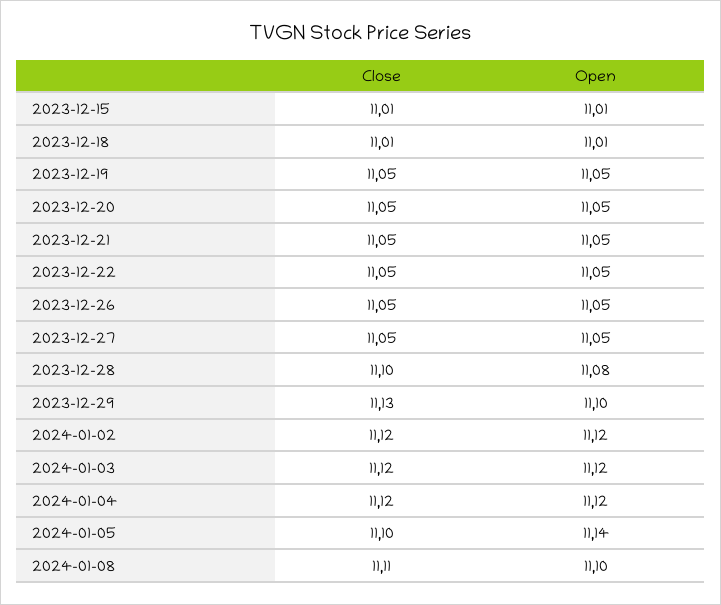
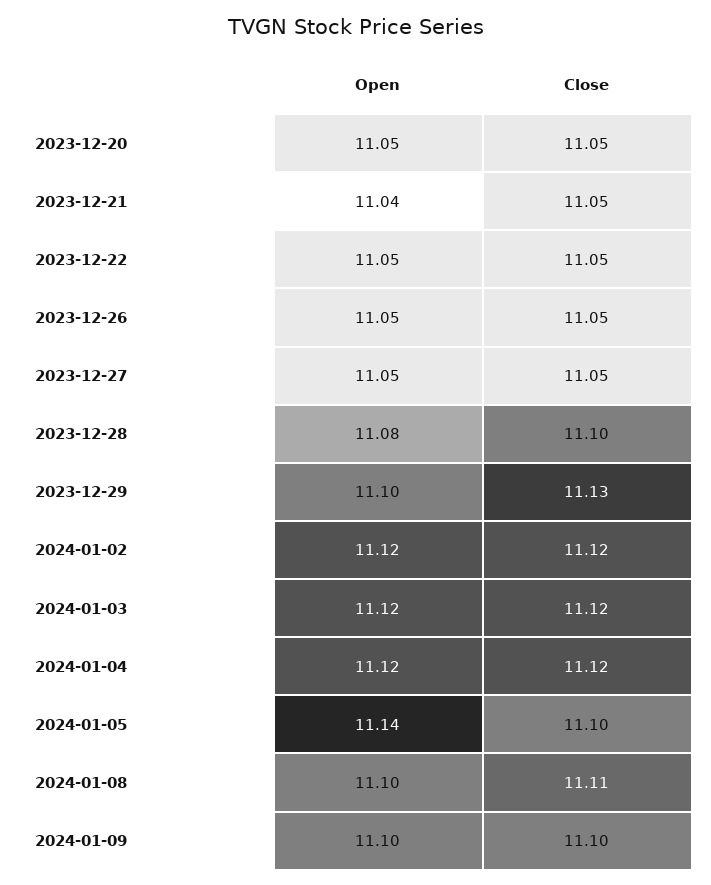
Close, 2023-12-15: 11.01 -> none
Open, 2023-12-15: 11.01 -> none
Close, 2023-12-18: 11.01 -> none
Open, 2023-12-18: 11.01 -> none
Close, 2023-12-19: 11.05 -> none
Open, 2023-12-19: 11.05 -> none
Open, 2023-12-21: 11.05 -> 11.04
Open, 2024-01-09: none -> 11.1
Close, 2024-01-09: none -> 11.1

